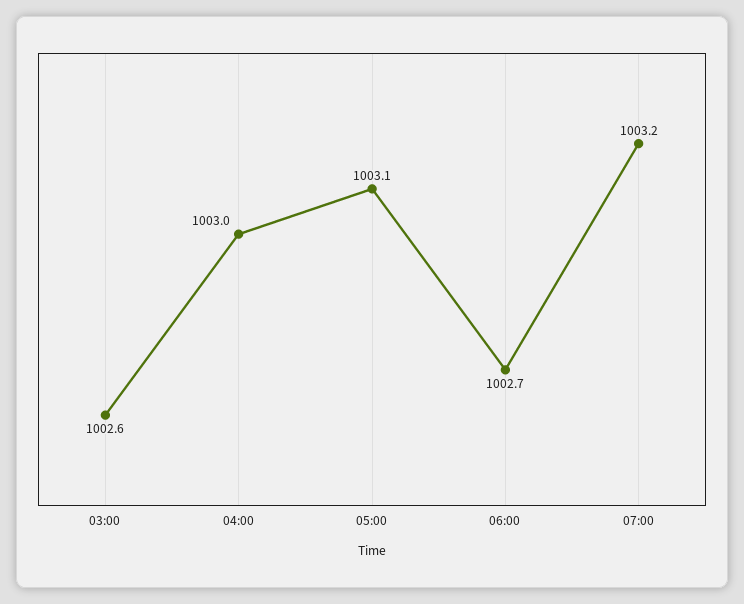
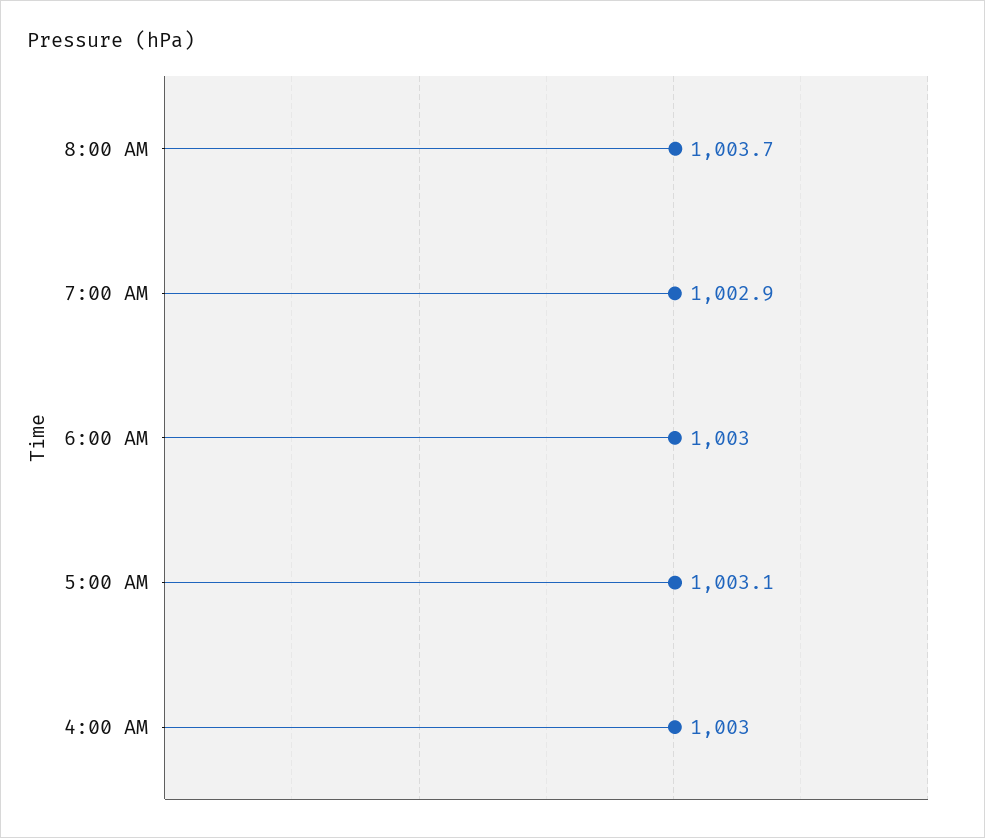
03:00: 1002.6 -> none
06:00: 1002.7 -> 1003
07:00: 1003.2 -> 1002.9
8:00 AM: none -> 1003.7

